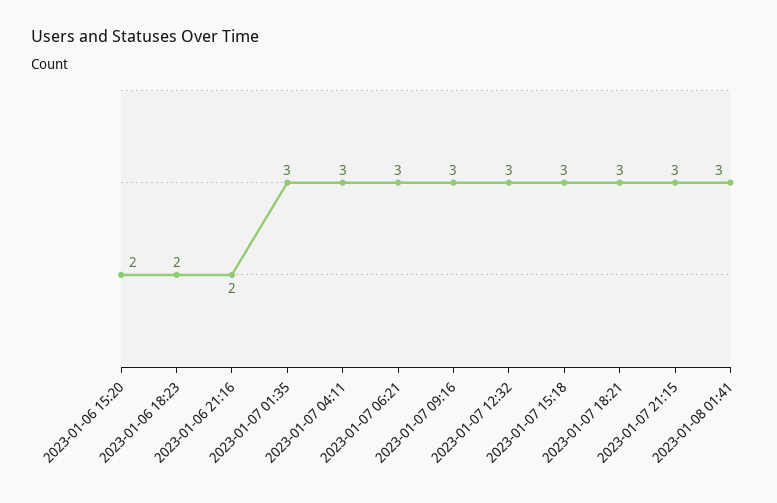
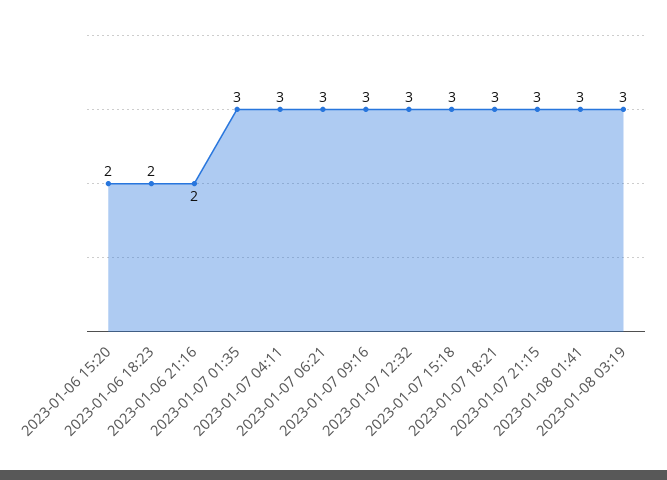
2023-01-08 03:19: none -> 3

